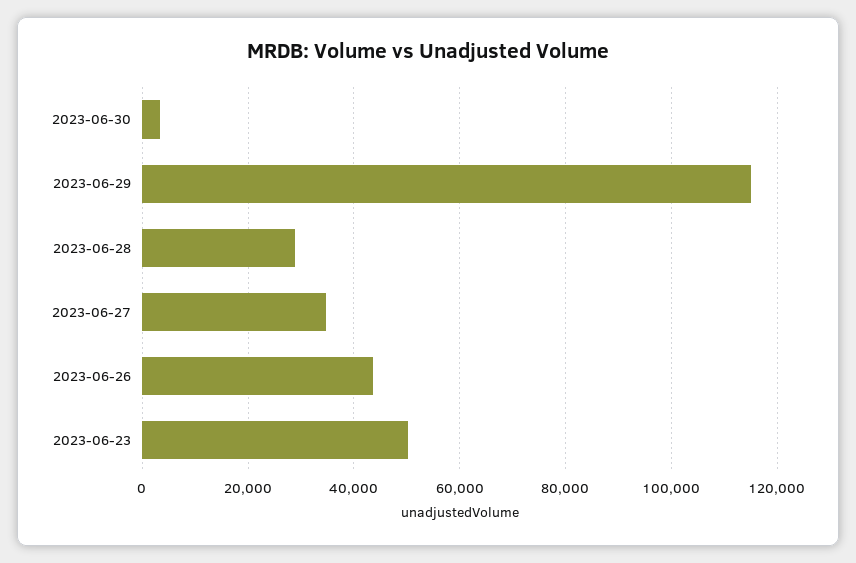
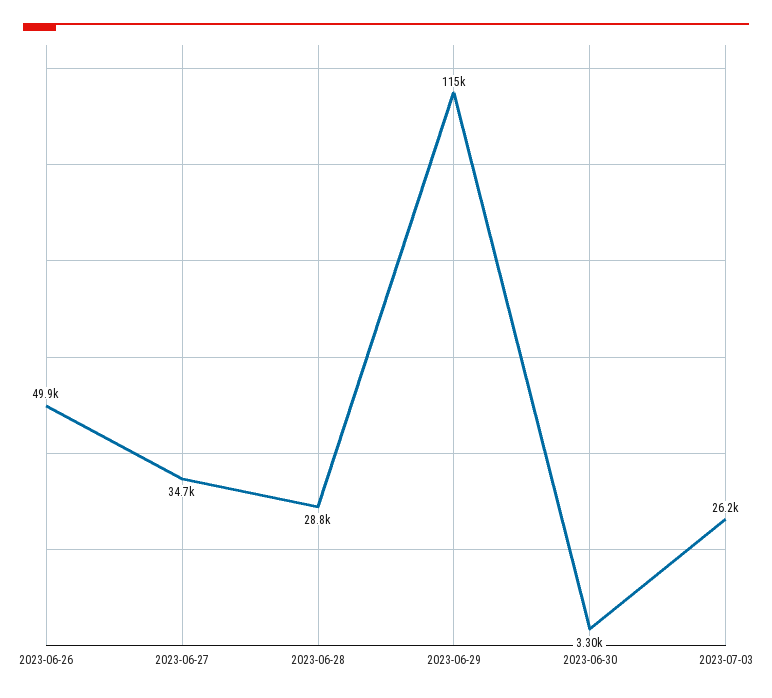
2023-06-26: 44000 -> 49900
2023-06-23: 50000 -> none
2023-07-03: none -> 26200

